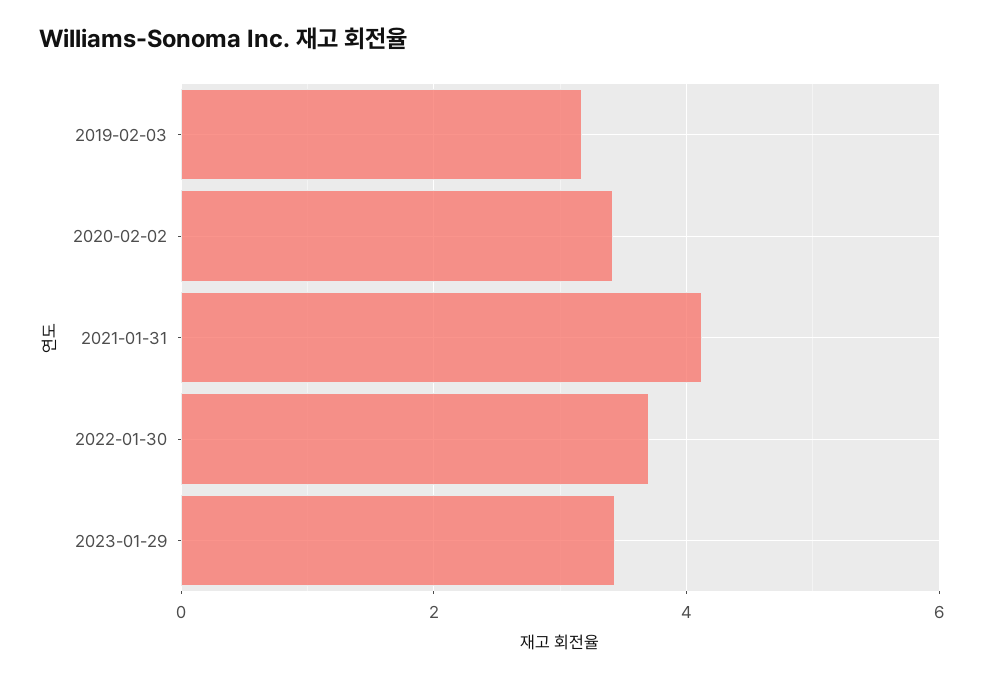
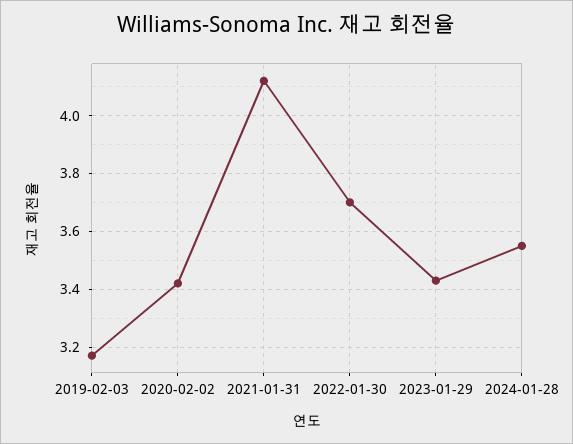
2024-01-28: none -> 3.55

